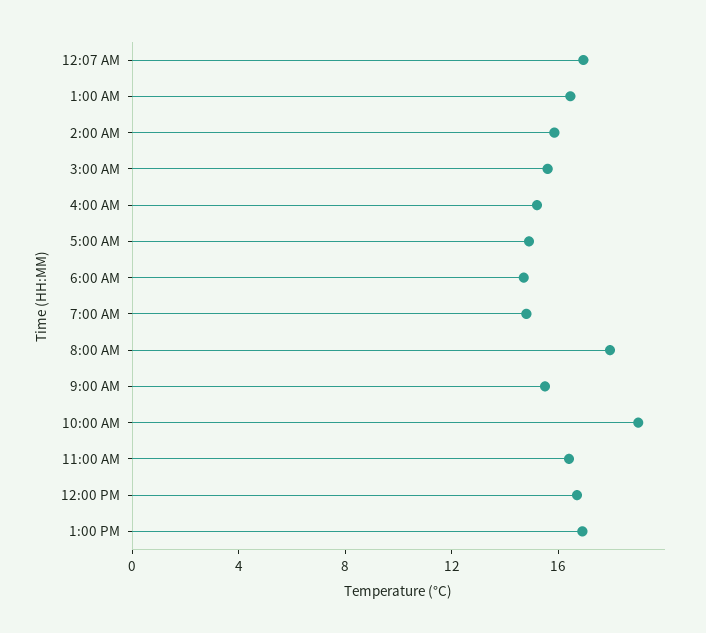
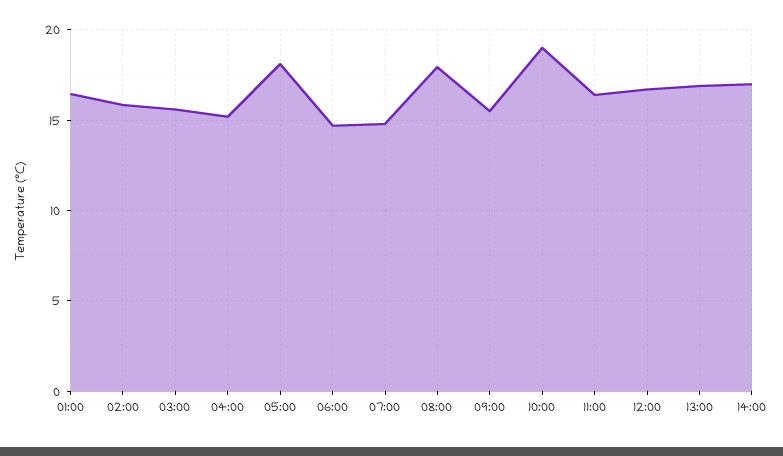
12:07 AM: 17 -> none
5:00 AM: 15 -> 18
14:00: none -> 17

